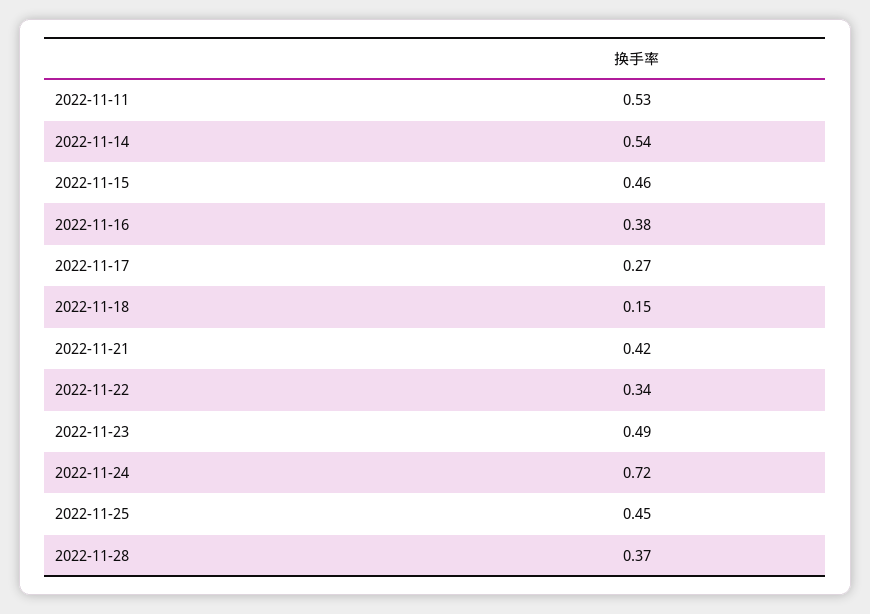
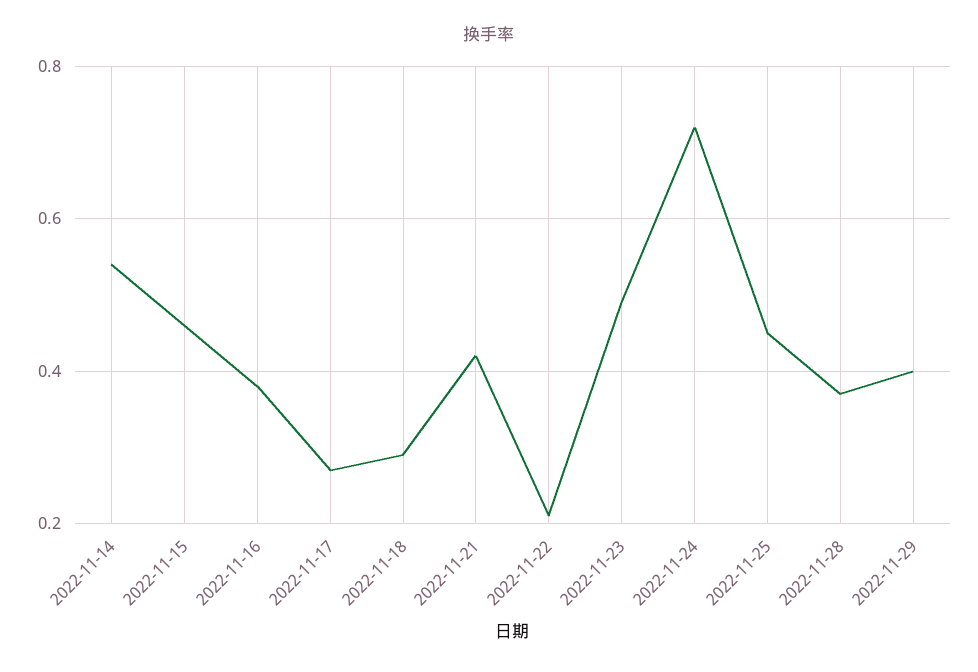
2022-11-11: 0.53 -> none
2022-11-18: 0.15 -> 0.3
2022-11-22: 0.34 -> 0.2
2022-11-29: none -> 0.4

